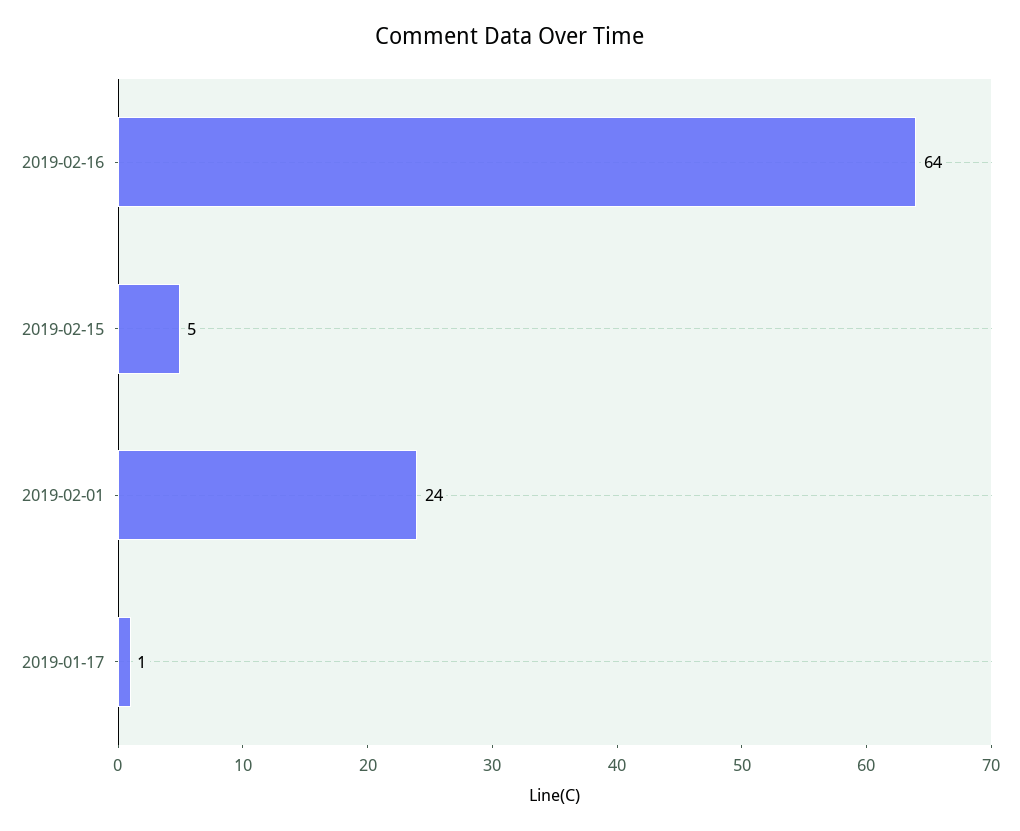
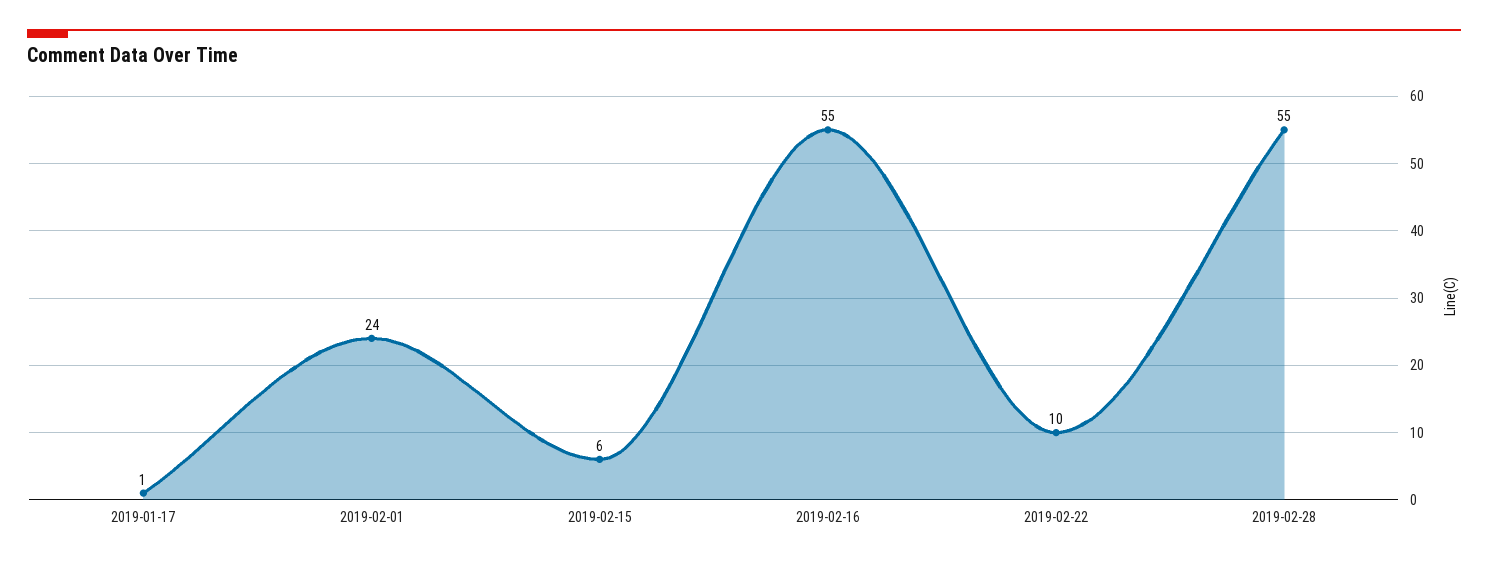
2019-02-16: 64 -> 55
2019-02-15: 5 -> 6
2019-02-22: none -> 10
2019-02-28: none -> 55

